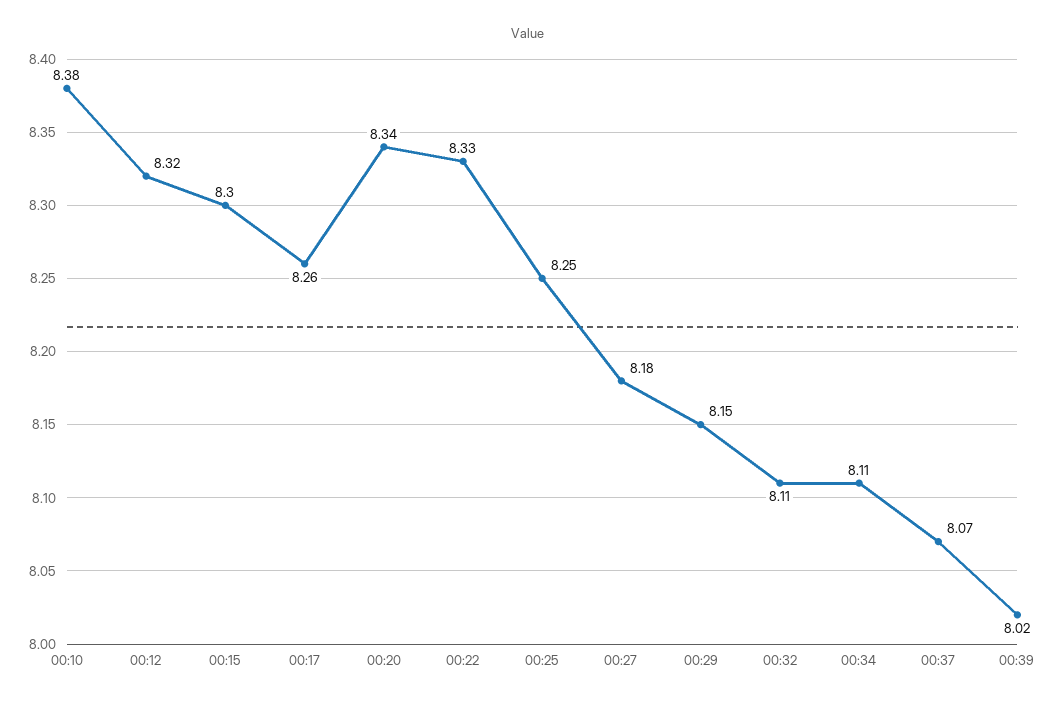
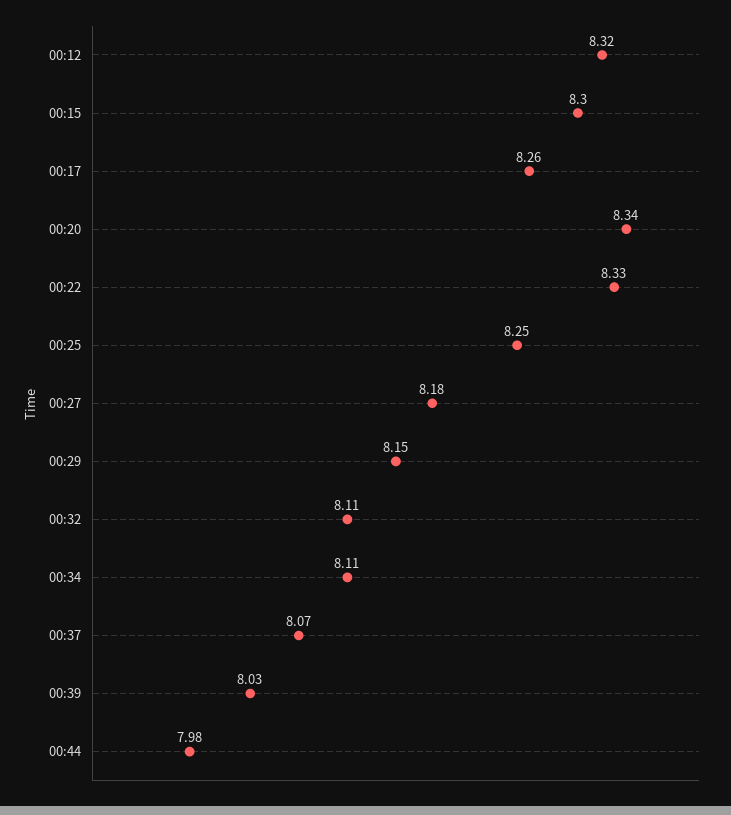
00:10: 8.38 -> none
00:39: 8.02 -> 8.03
00:44: none -> 7.98

